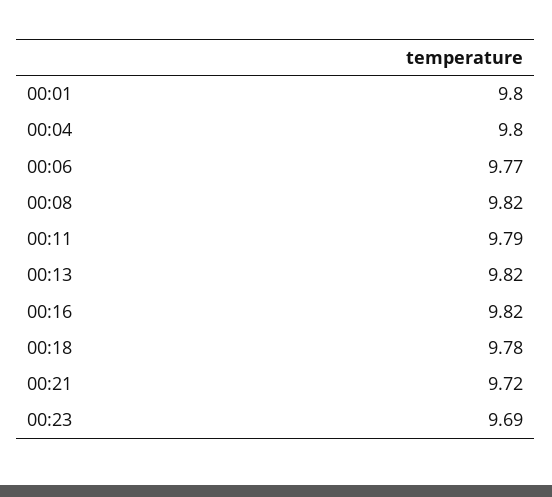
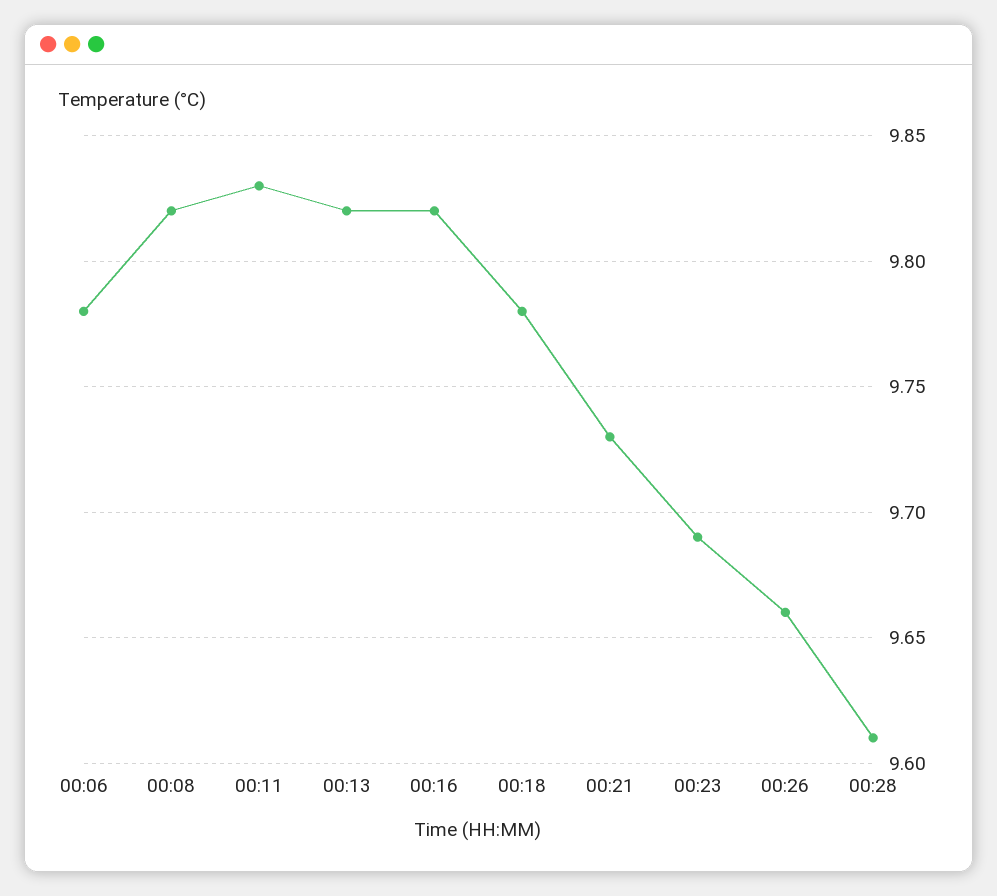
00:01: 9.8 -> none
00:04: 9.8 -> none
00:06: 9.77 -> 9.78
00:11: 9.79 -> 9.83
00:21: 9.72 -> 9.73
00:26: none -> 9.66
00:28: none -> 9.61

